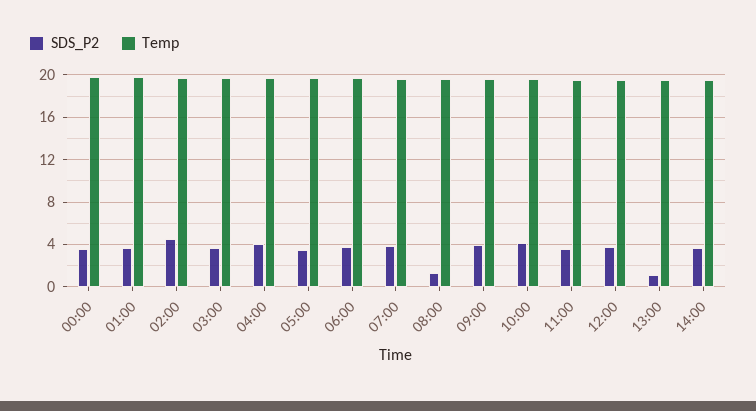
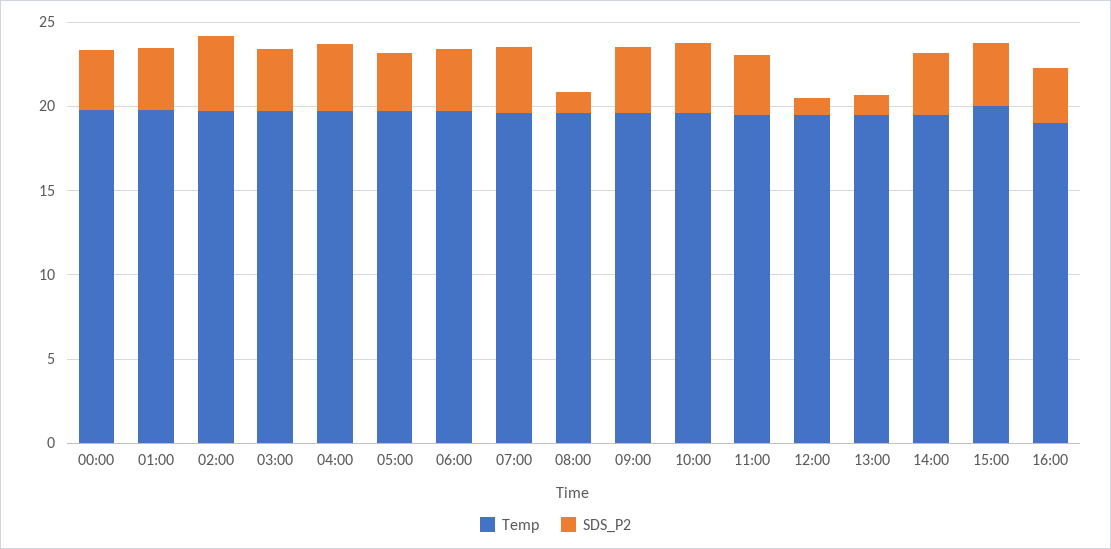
SDS_P2, 12:00: 4 -> 1
Temp, 15:00: none -> 20
SDS_P2, 15:00: none -> 4
Temp, 16:00: none -> 19
SDS_P2, 16:00: none -> 3

